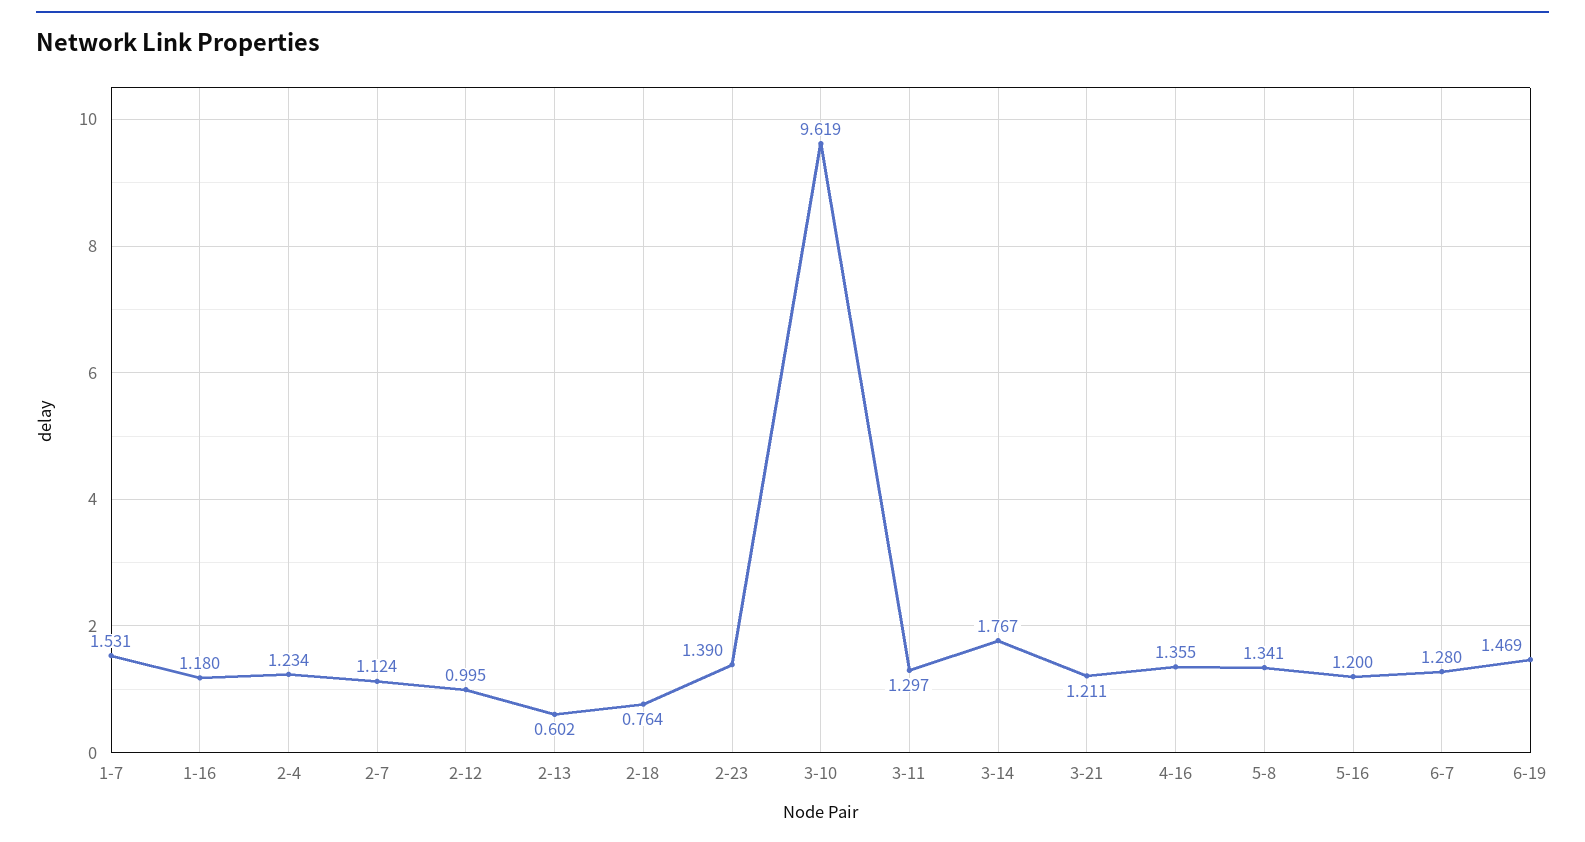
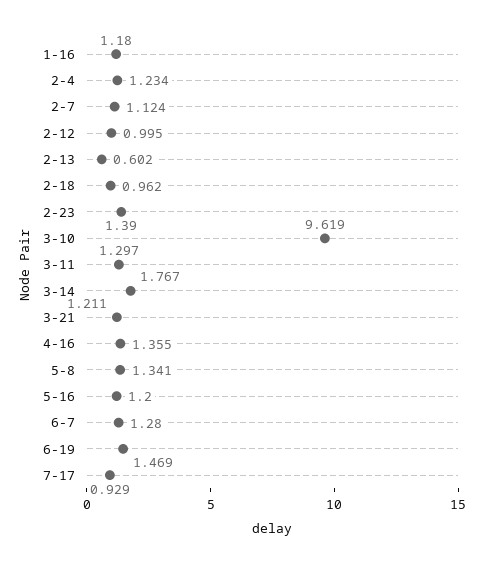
1-7: 1.531 -> none
2-18: 0.764 -> 0.962
7-17: none -> 0.929

